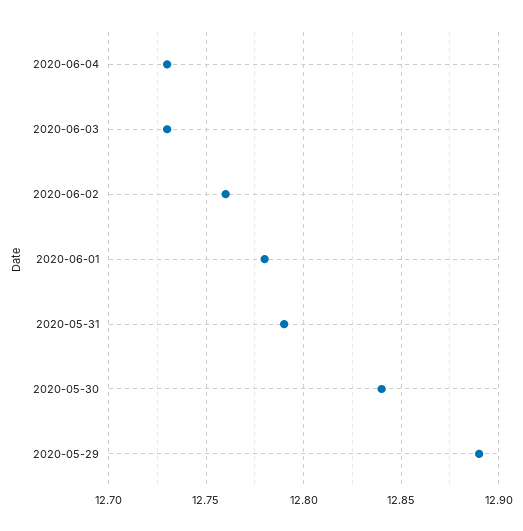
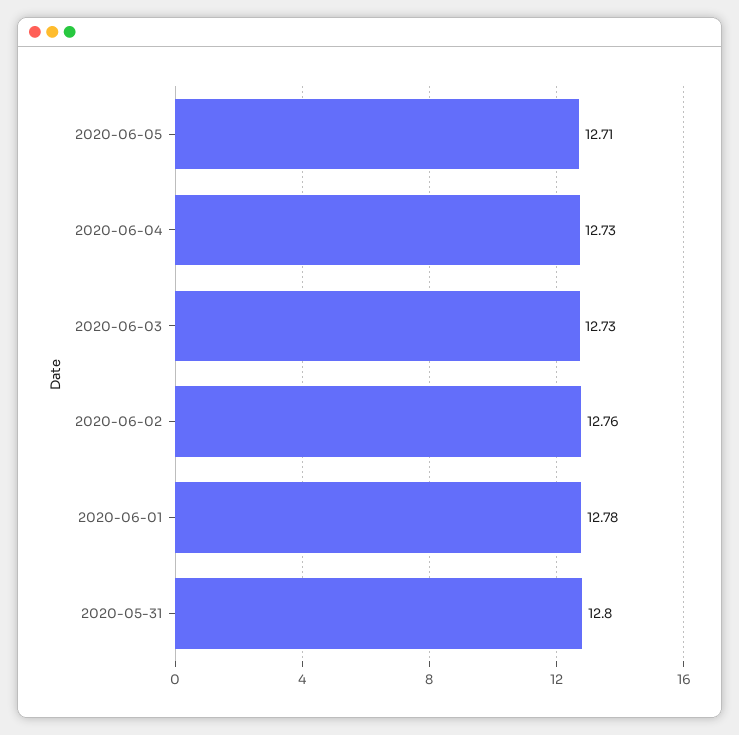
2020-05-31: 12.79 -> 12.8
2020-05-30: 12.84 -> none
2020-05-29: 12.89 -> none
2020-06-05: none -> 12.71

